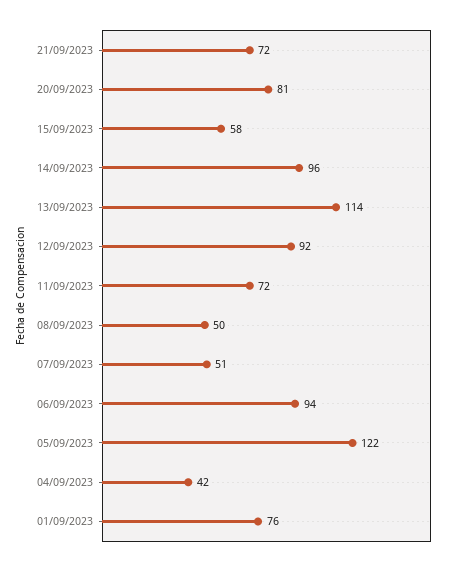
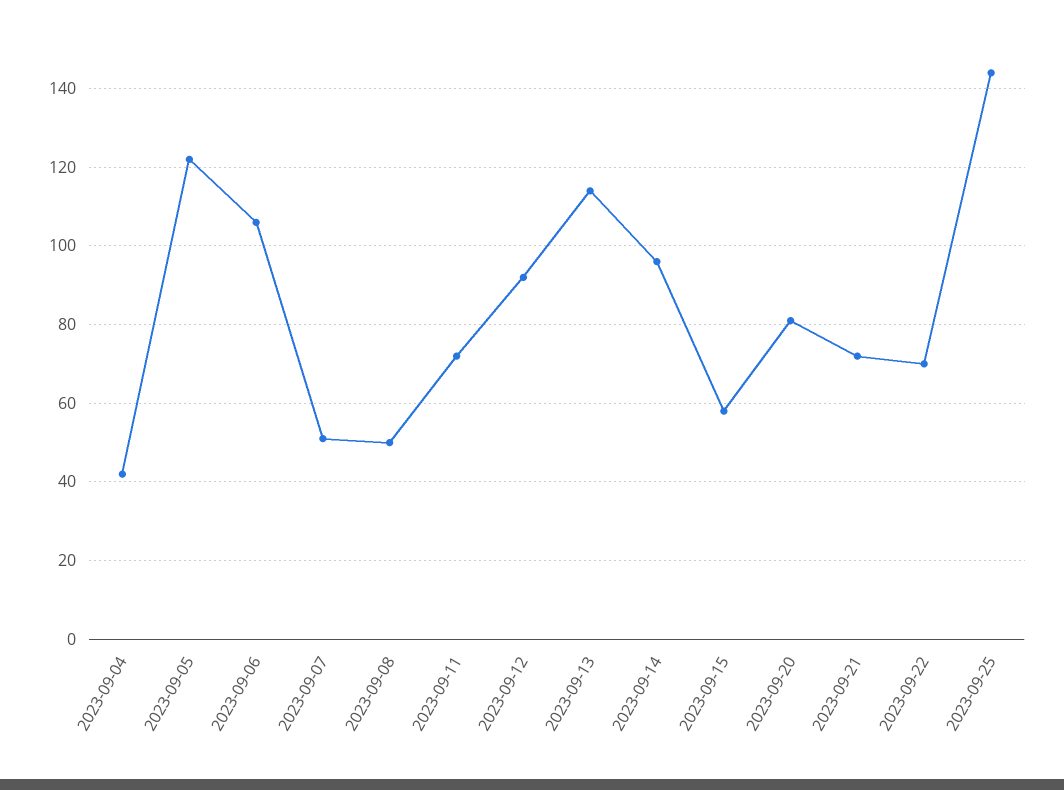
06/09/2023: 94 -> 105
01/09/2023: 76 -> none
2023-09-22: none -> 70
2023-09-25: none -> 145

